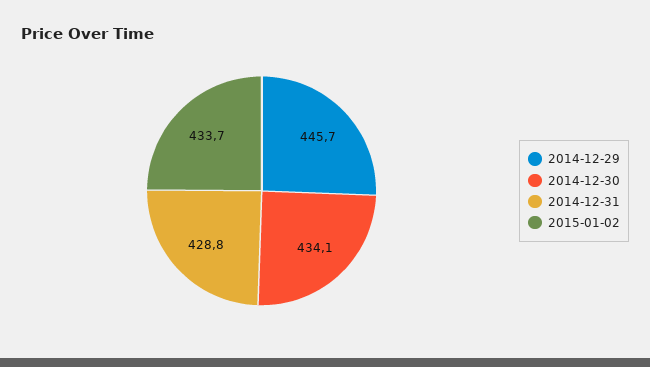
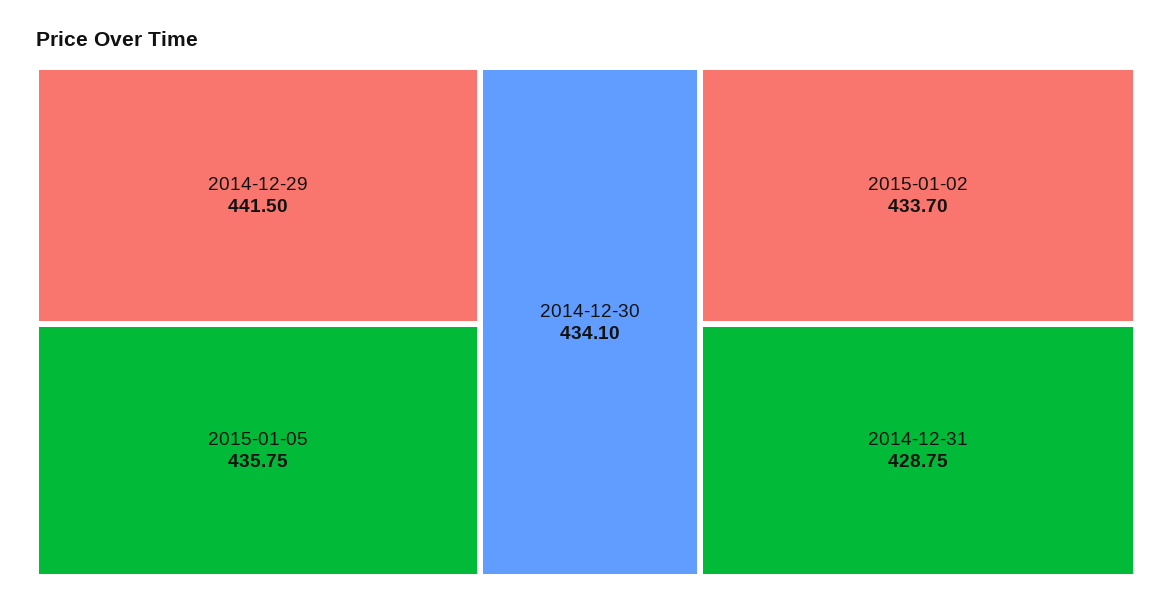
2014-12-29: 445.7 -> 441.5
2015-01-05: none -> 435.75

